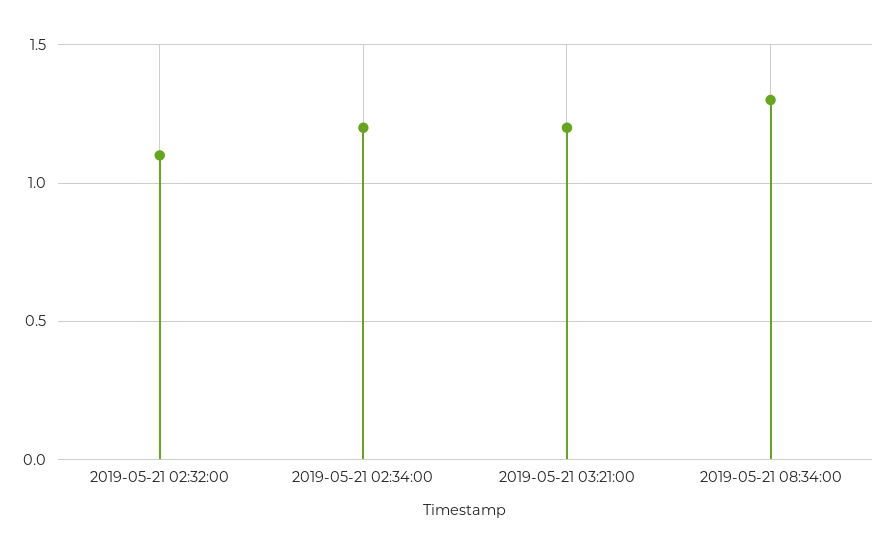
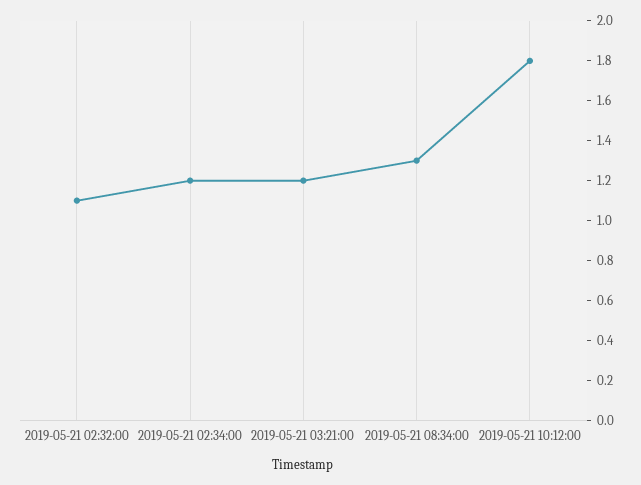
2019-05-21 10:12:00: none -> 1.8

